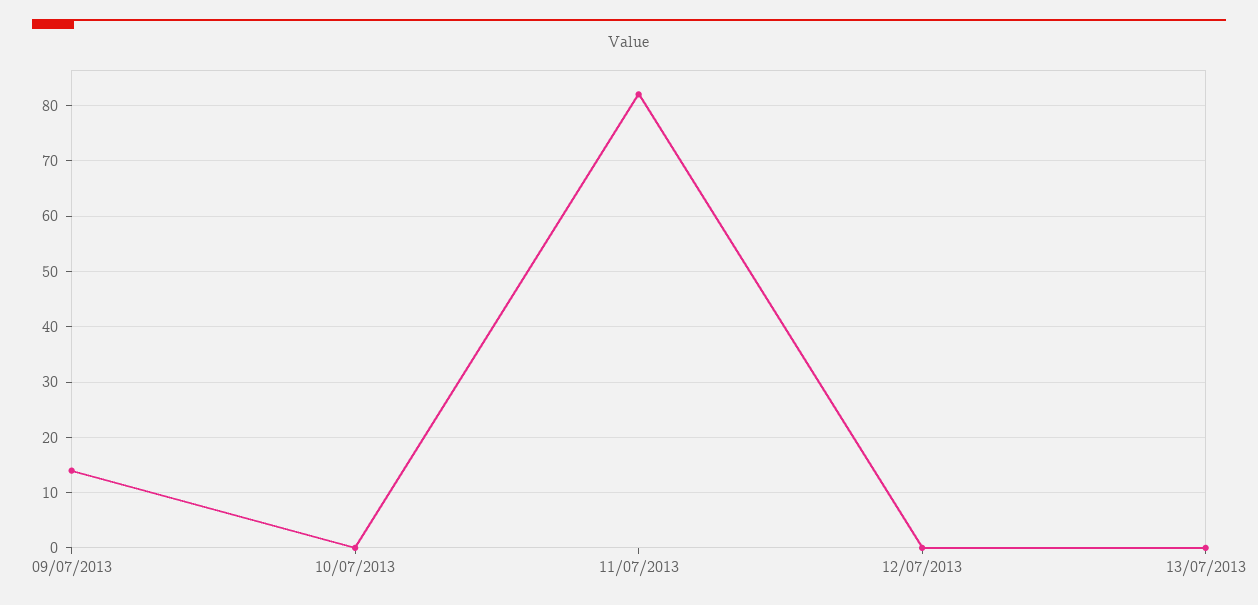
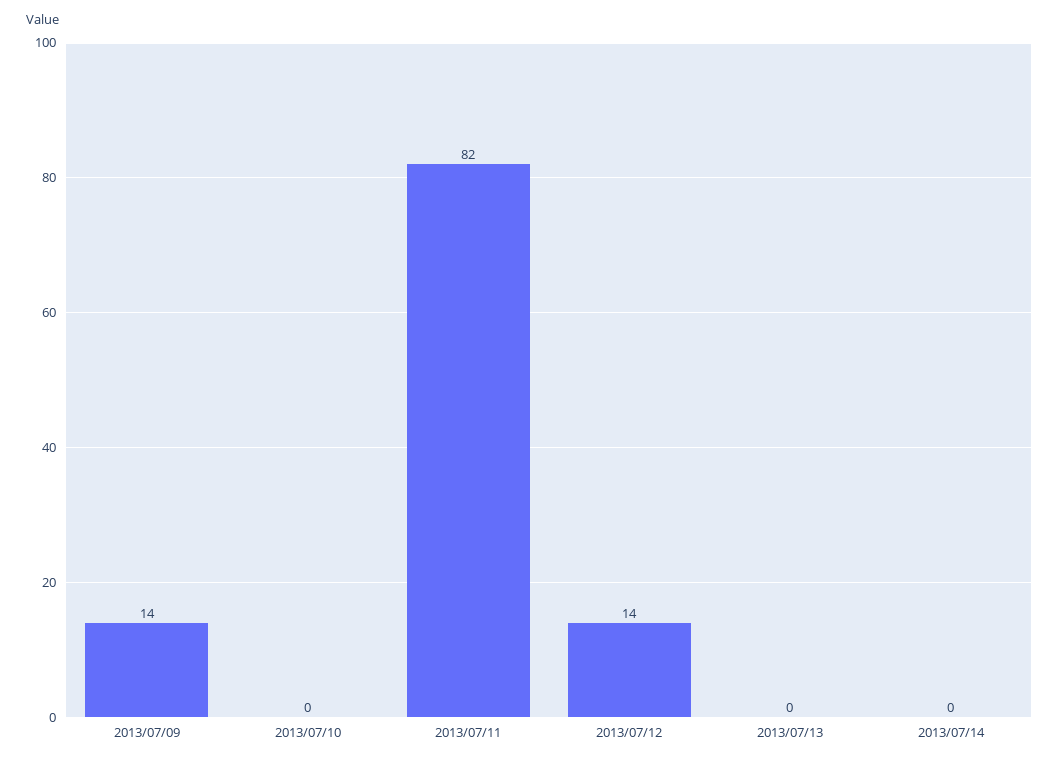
12/07/2013: 0 -> 14
2013/07/14: none -> 0

